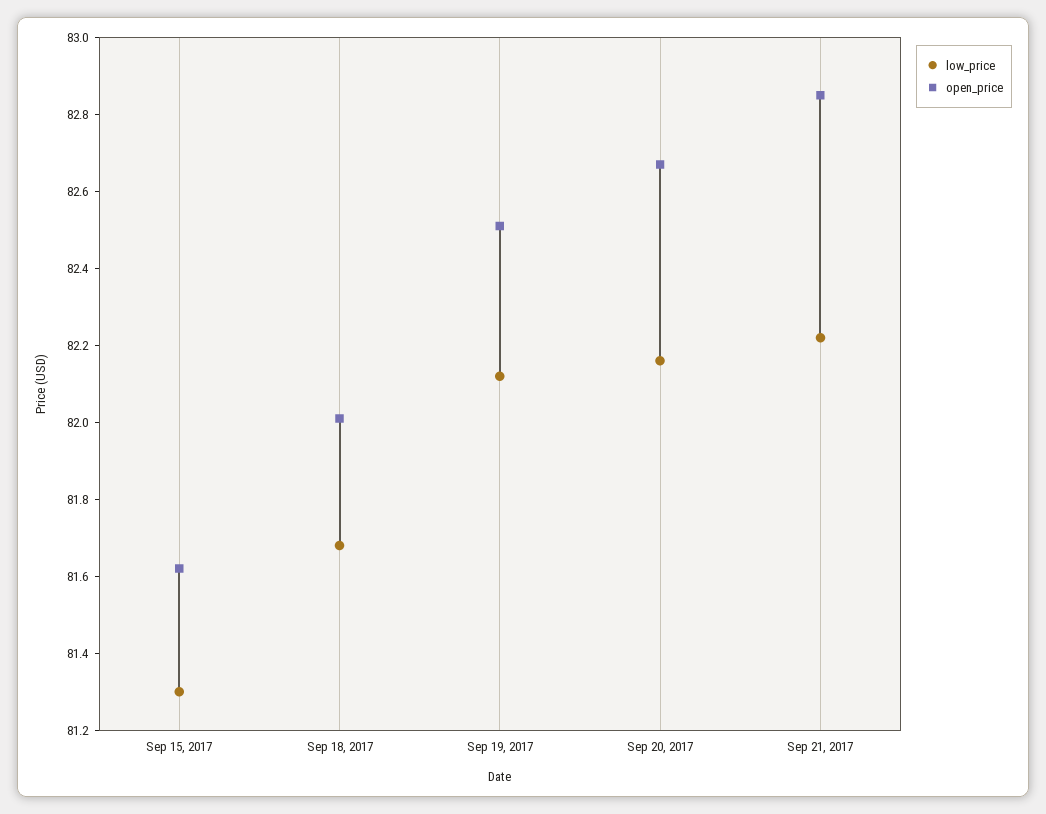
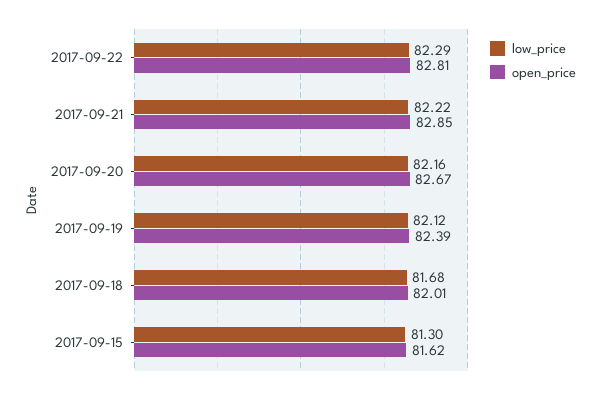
open_price, Sep 19, 2017: 82.5 -> 82.39
low_price, 2017-09-22: none -> 82.29
open_price, 2017-09-22: none -> 82.81

